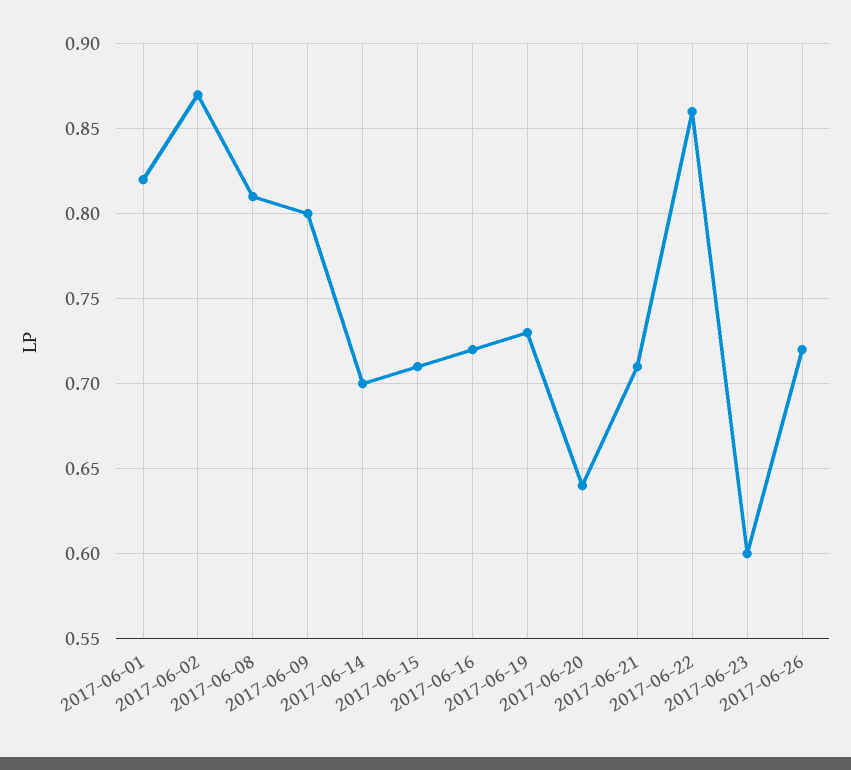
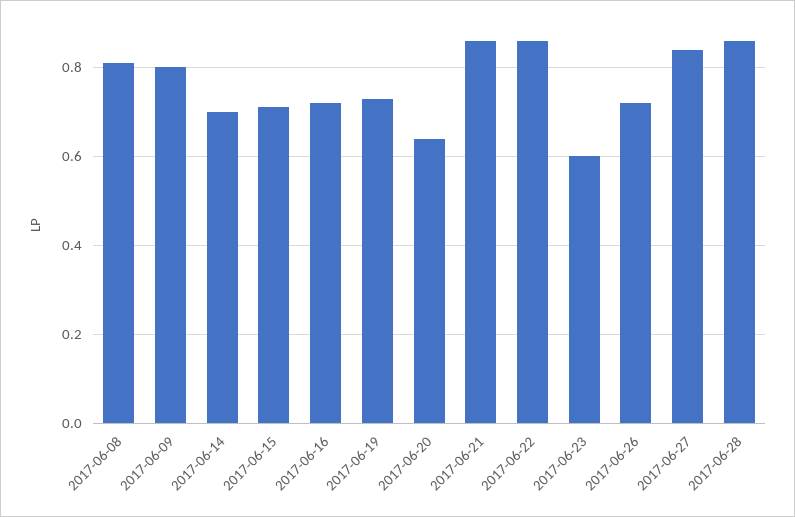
2017-06-01: 0.82 -> none
2017-06-02: 0.87 -> none
2017-06-21: 0.71 -> 0.85
2017-06-27: none -> 0.85
2017-06-28: none -> 0.85

